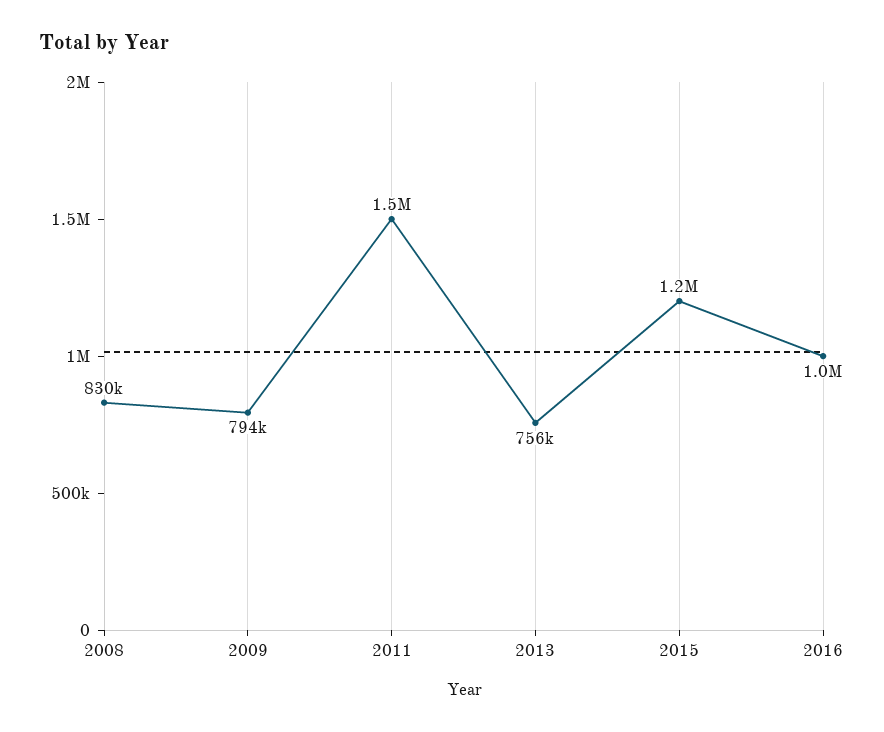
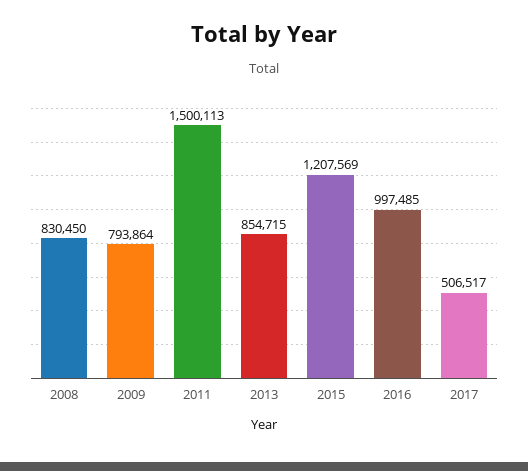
2013: 756000 -> 854715
2017: none -> 506517

